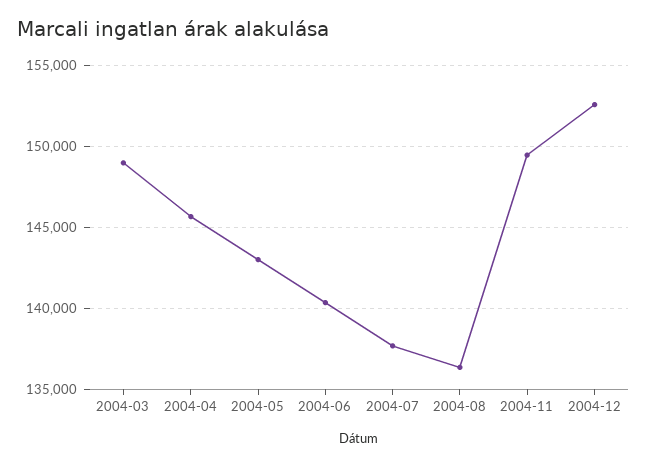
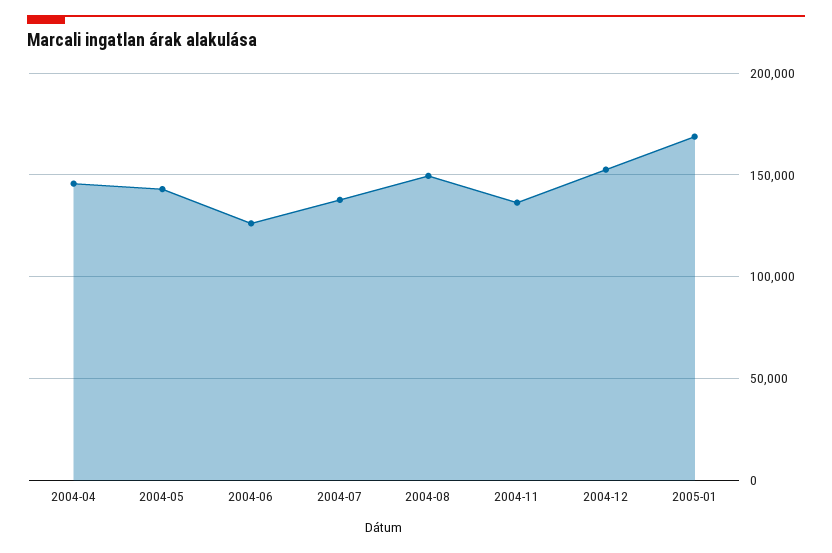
2004-03: 149000 -> none
2004-06: 140500 -> 125000
2004-08: 136500 -> 150000
2004-11: 149500 -> 135000
2005-01: none -> 170000

